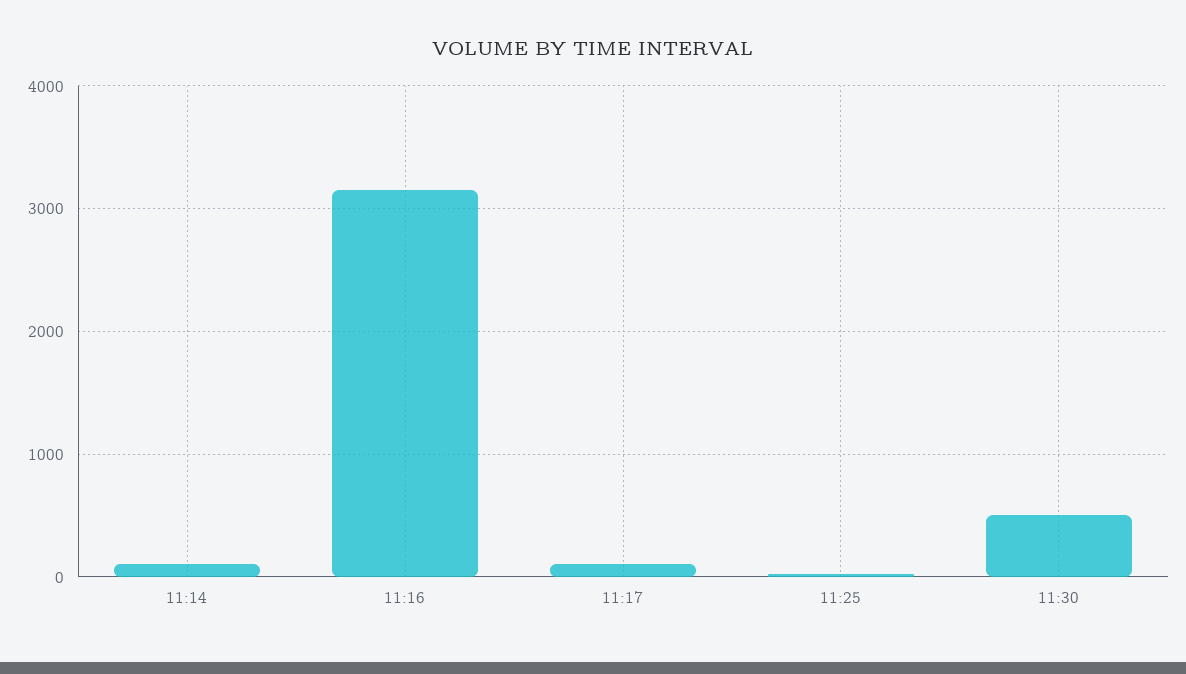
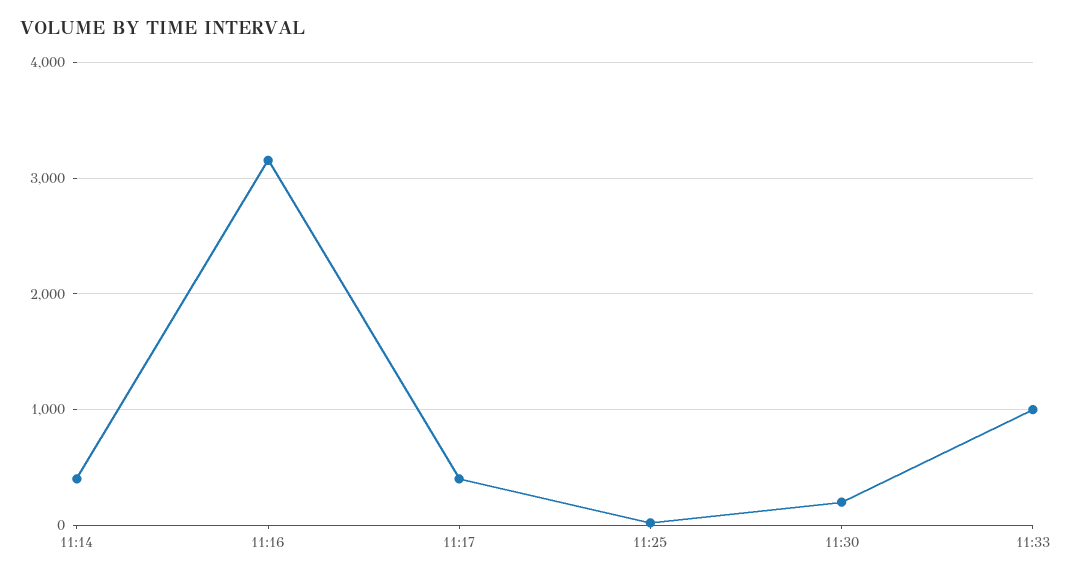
11:14: 100 -> 400
11:17: 100 -> 400
11:30: 500 -> 200
11:33: none -> 1000

